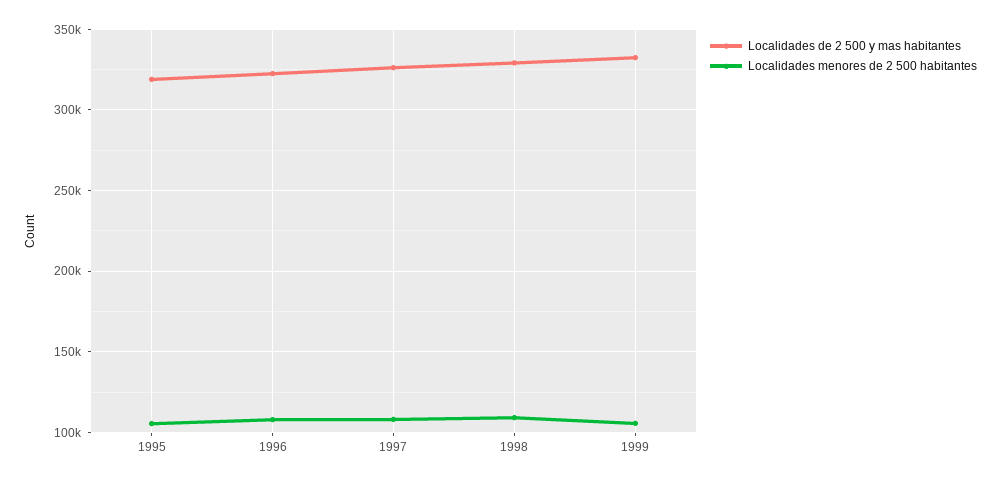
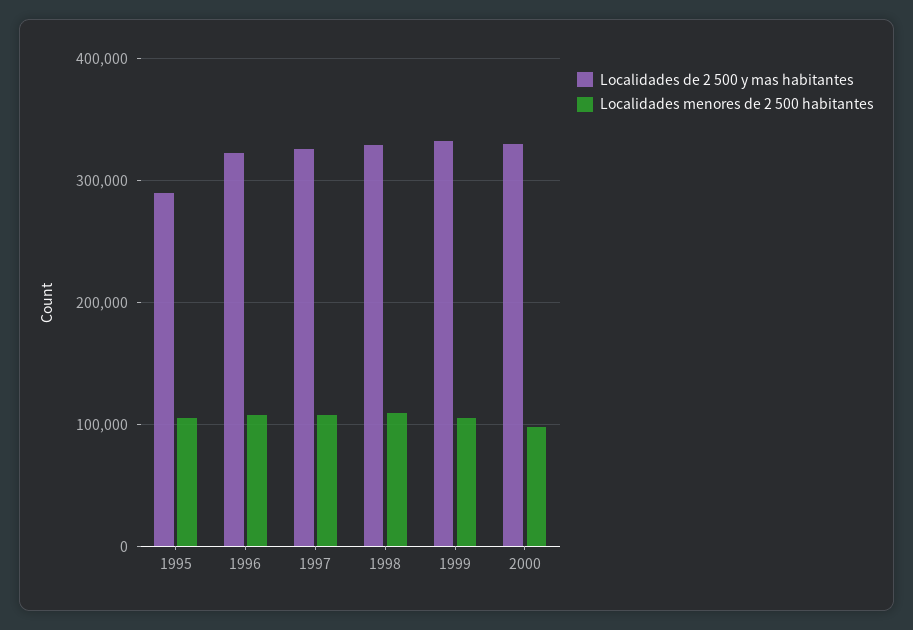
Localidades de 2 500 y mas habitantes, 1995: 320000 -> 290000
Localidades de 2 500 y mas habitantes, 2000: none -> 330000
Localidades menores de 2 500 habitantes, 2000: none -> 100000

